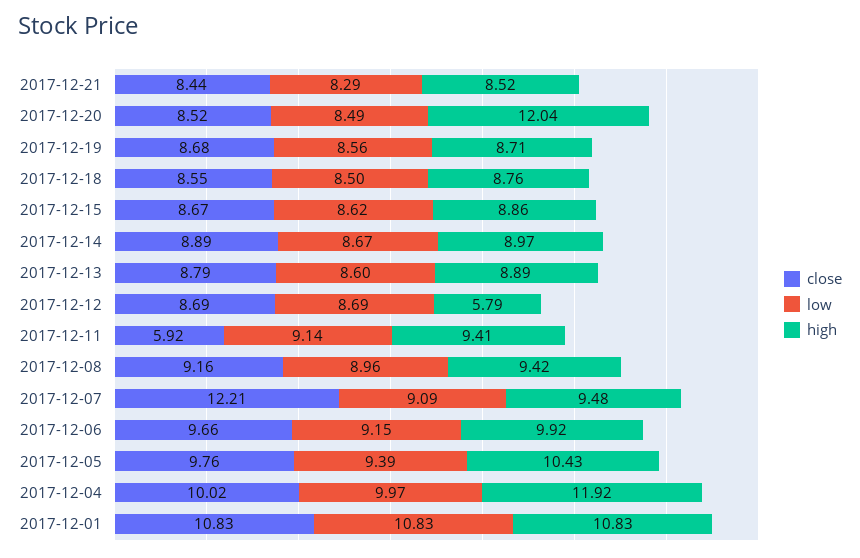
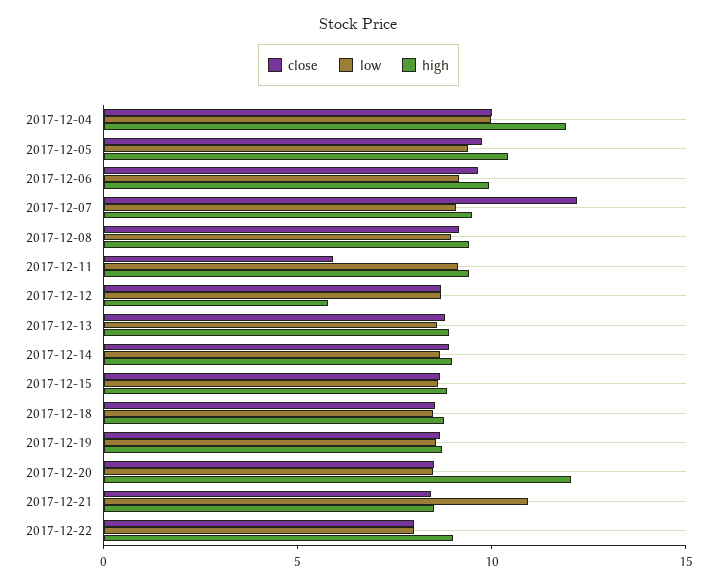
low, 2017-12-21: 8.29 -> 11
close, 2017-12-01: 10.83 -> none
low, 2017-12-01: 10.83 -> none
high, 2017-12-01: 10.83 -> none
close, 2017-12-22: none -> 8
low, 2017-12-22: none -> 8
high, 2017-12-22: none -> 9

